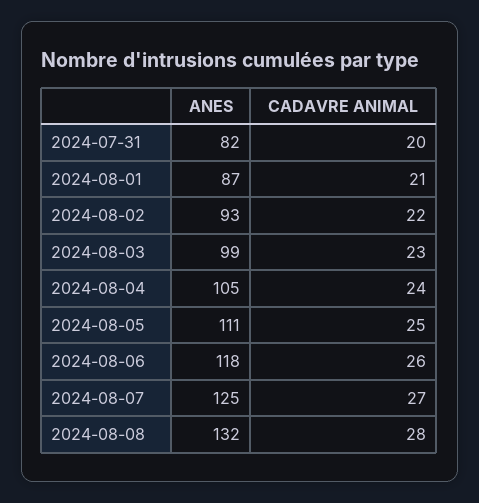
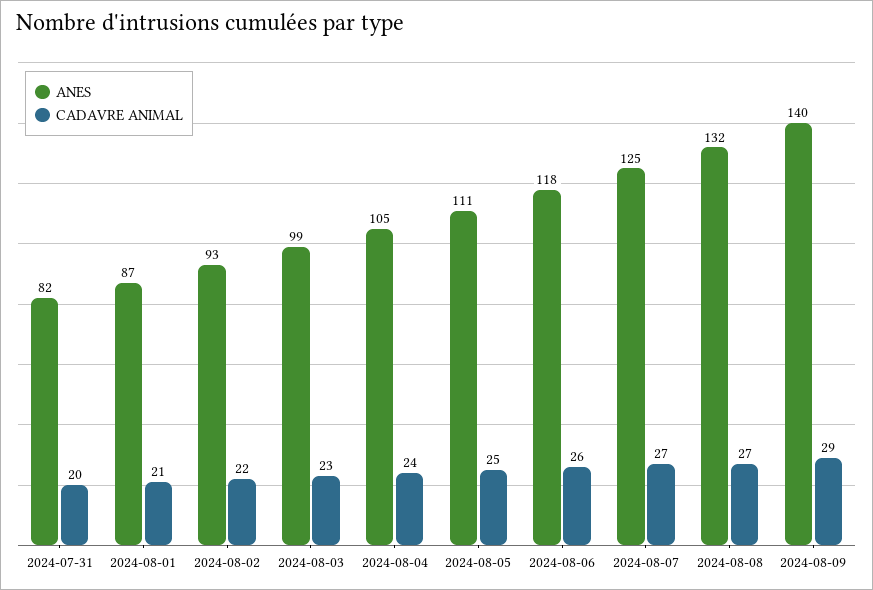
CADAVRE ANIMAL, 2024-08-08: 28 -> 27
ANES, 2024-08-09: none -> 140
CADAVRE ANIMAL, 2024-08-09: none -> 29

